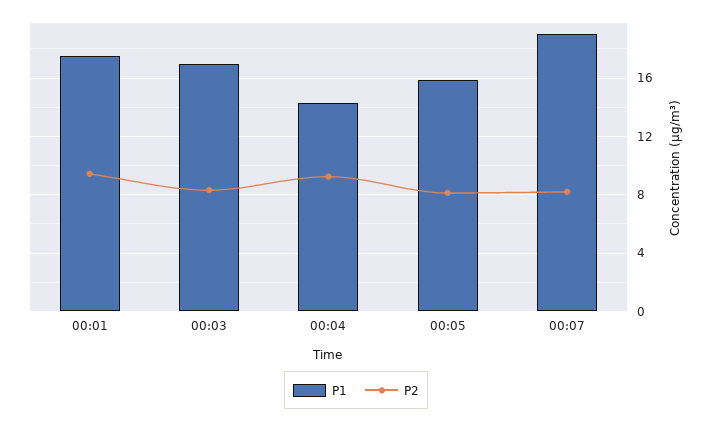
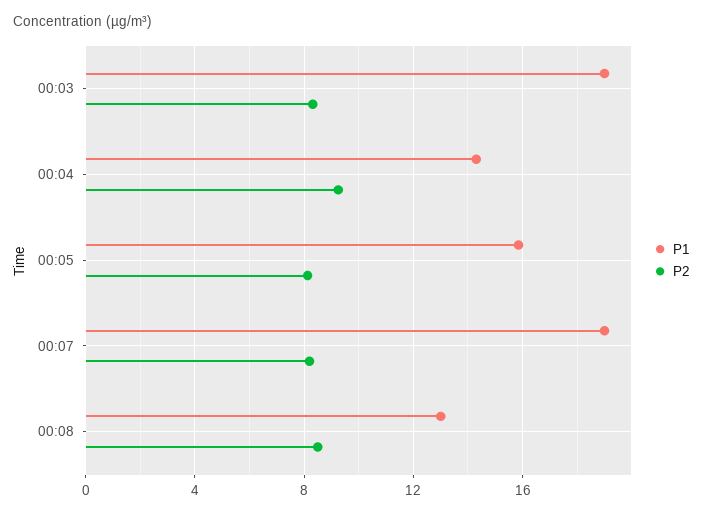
P1, 00:01: 17.5 -> none
P2, 00:01: 9.5 -> none
P1, 00:03: 17 -> 19
P1, 00:08: none -> 13
P2, 00:08: none -> 8.5

